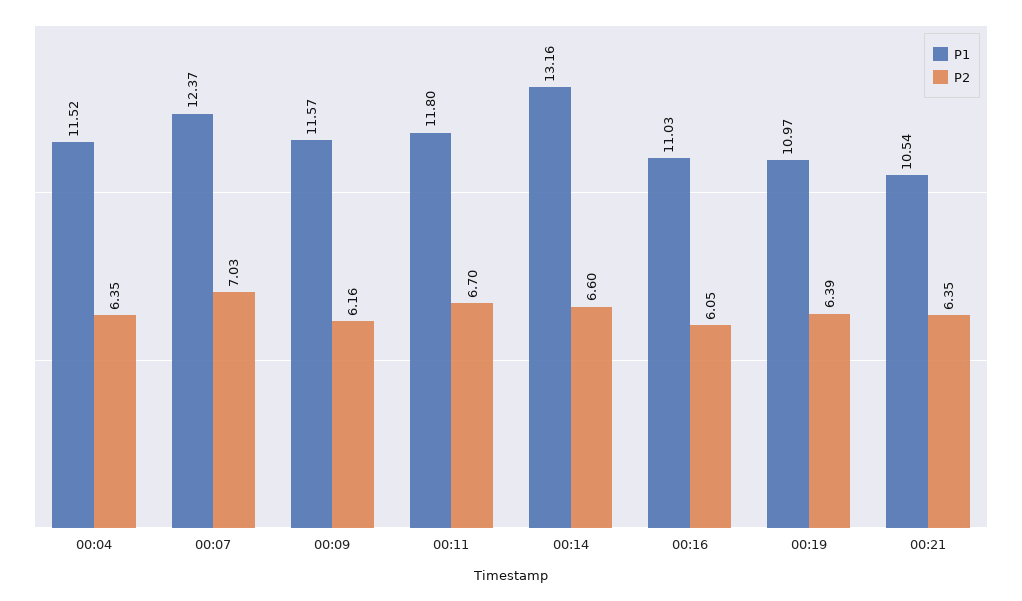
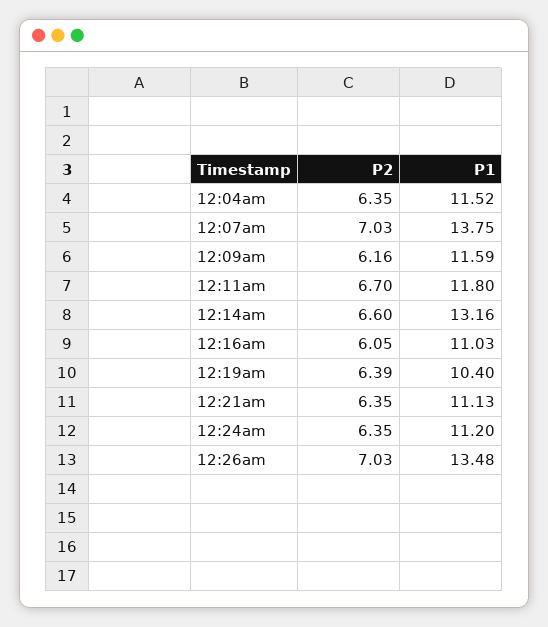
P1, 00:07: 12.37 -> 13.75
P1, 00:09: 11.57 -> 11.59
P1, 00:19: 10.97 -> 10.4
P1, 00:21: 10.54 -> 11.13
P2, 12:24am: none -> 6.35
P1, 12:24am: none -> 11.2
P2, 12:26am: none -> 7.03
P1, 12:26am: none -> 13.48

